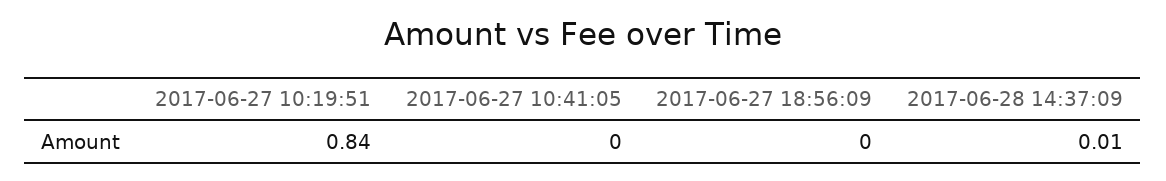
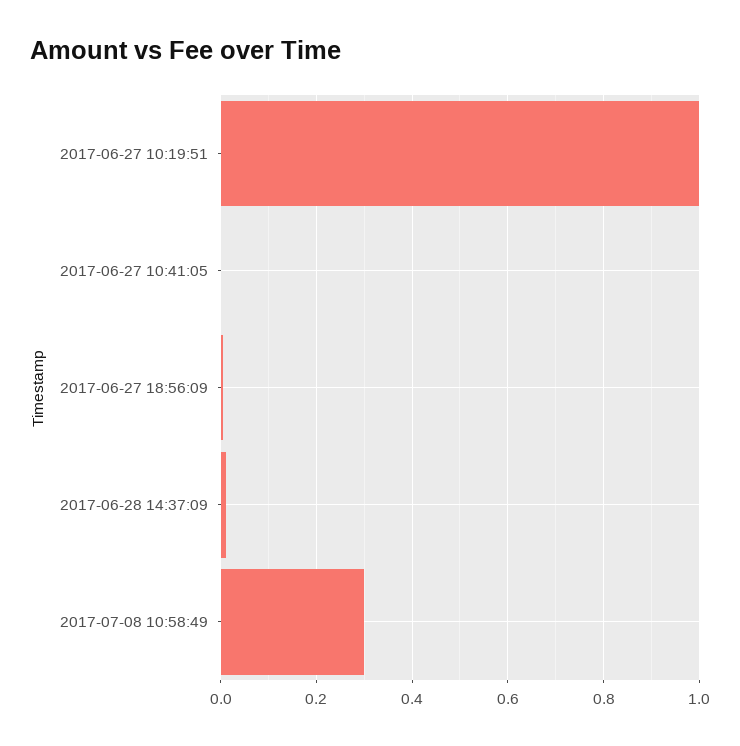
2017-06-27 10:19:51: 0.84 -> 1
2017-07-08 10:58:49: none -> 0.3

